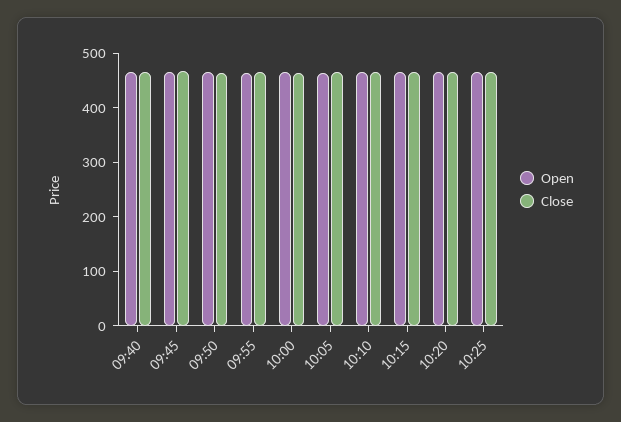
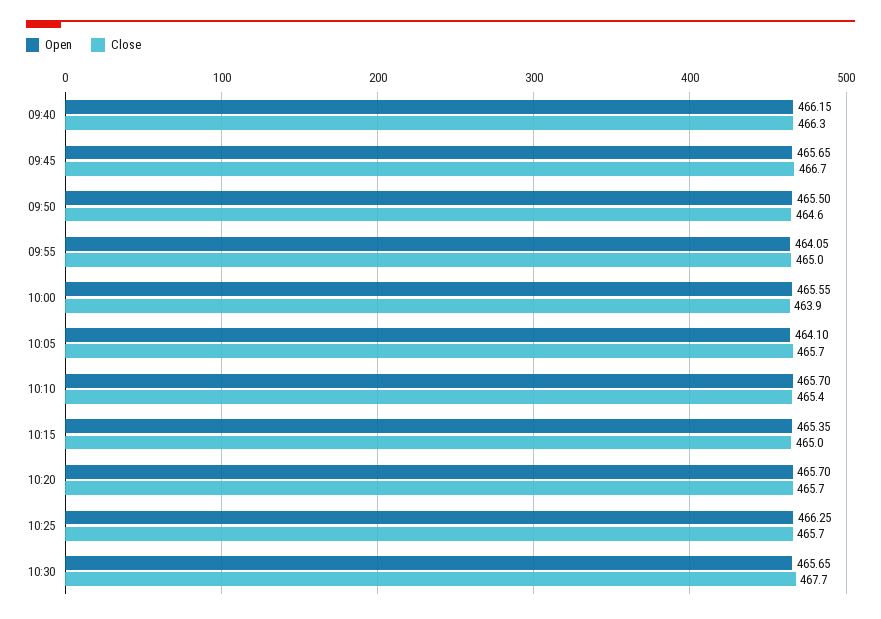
Open, 10:30: none -> 465.65
Close, 10:30: none -> 467.7

